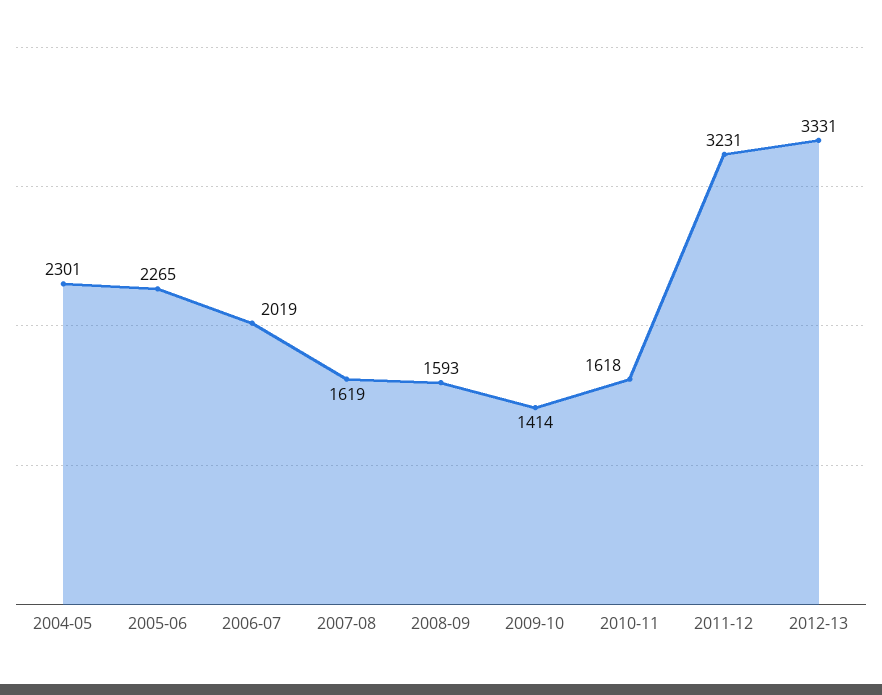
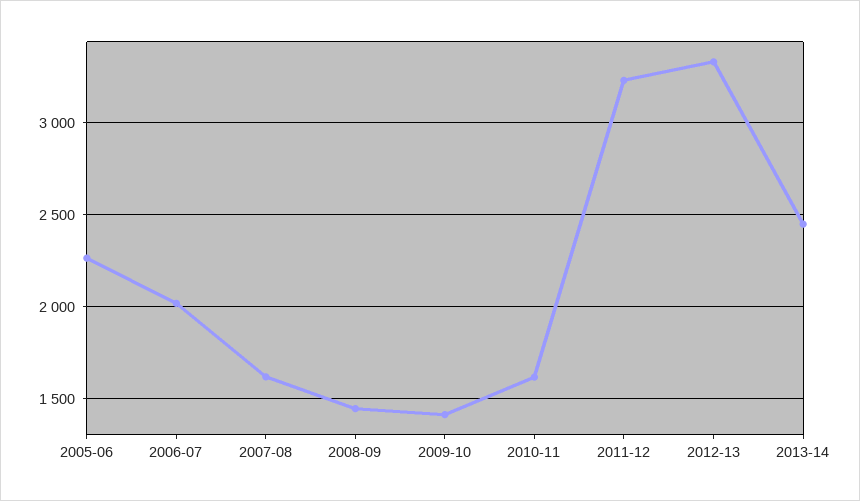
2004-05: 2301 -> none
2008-09: 1593 -> 1450
2013-14: none -> 2450

